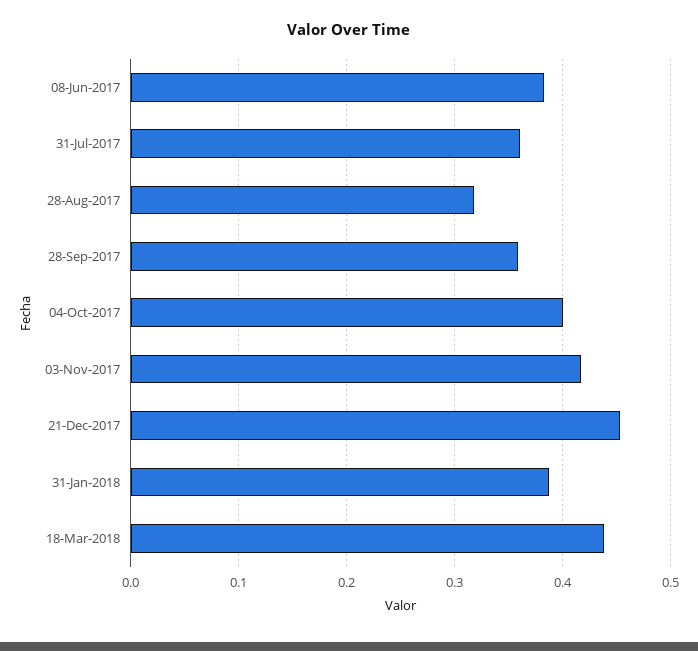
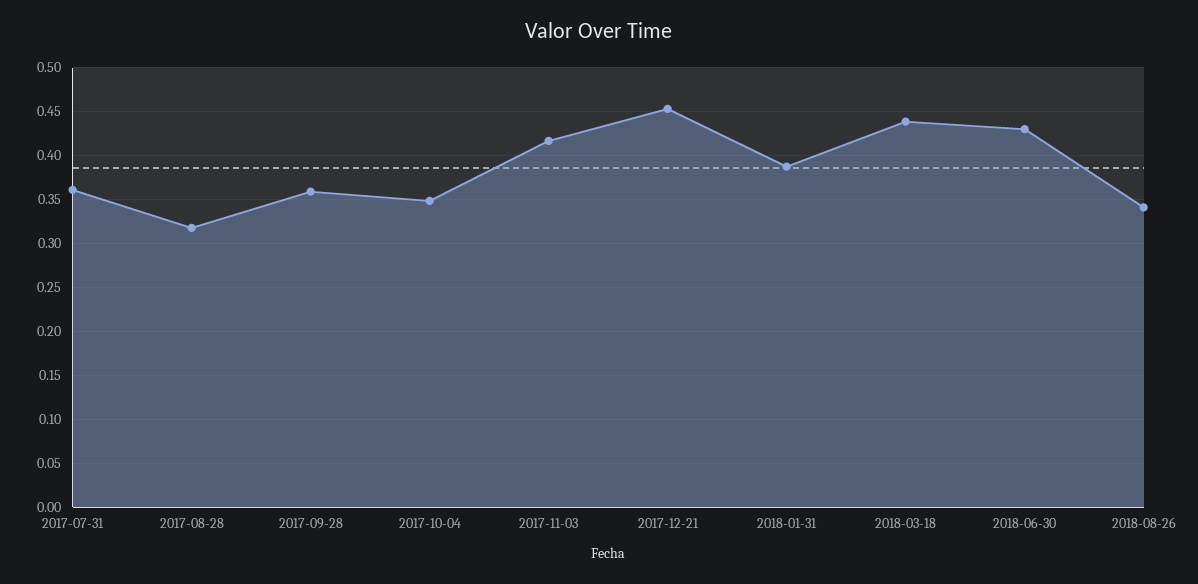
08-Jun-2017: 0.38 -> none
04-Oct-2017: 0.4 -> 0.35
2018-06-30: none -> 0.43
2018-08-26: none -> 0.34

